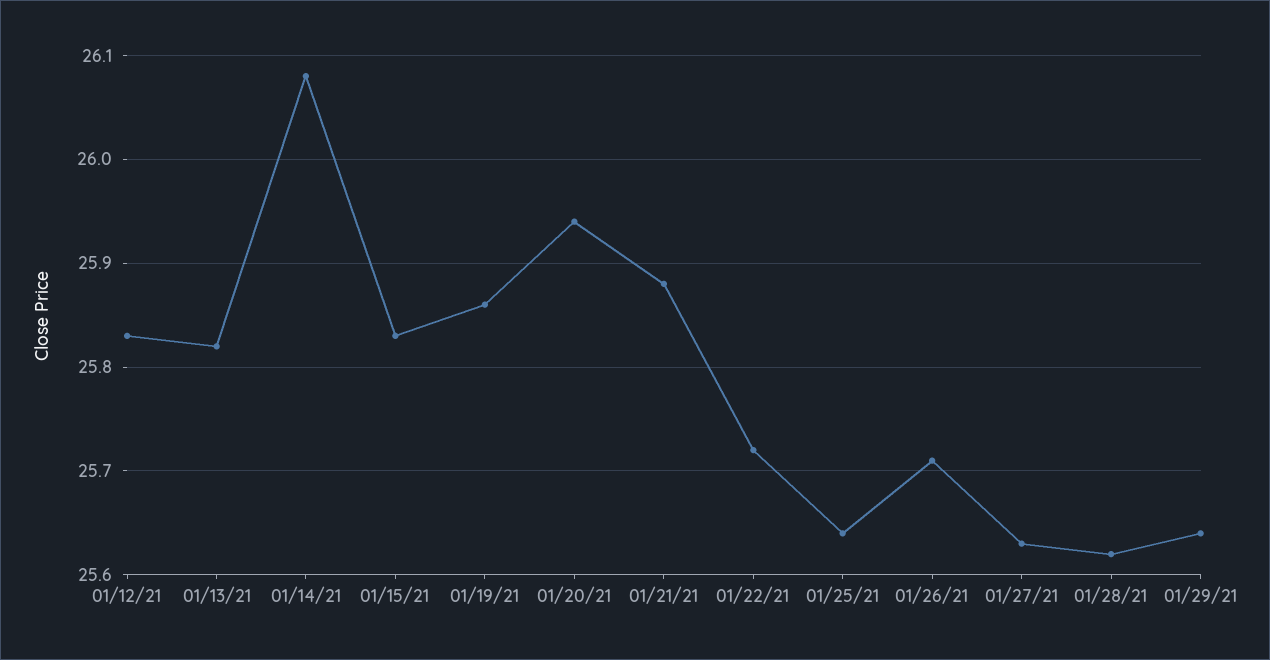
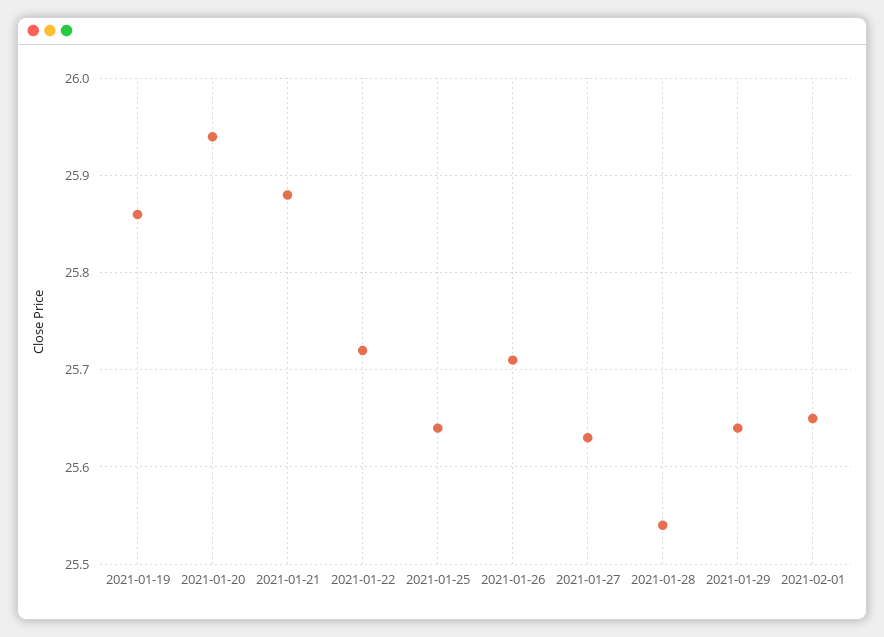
01/12/21: 25.83 -> none
01/13/21: 25.82 -> none
01/14/21: 26.08 -> none
01/15/21: 25.83 -> none
01/28/21: 25.62 -> 25.54
2021-02-01: none -> 25.65

